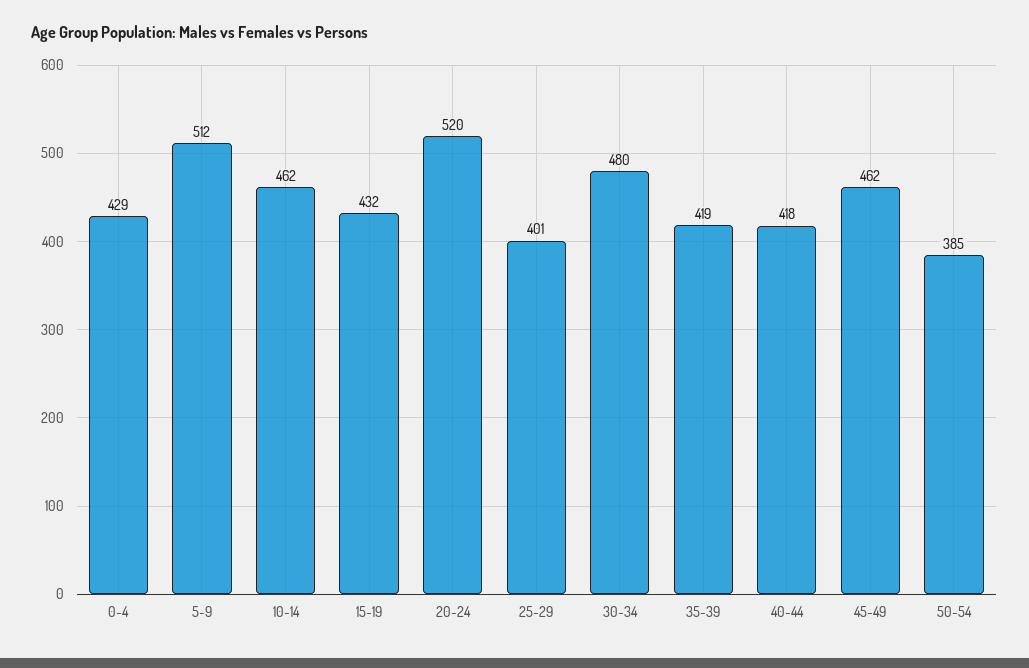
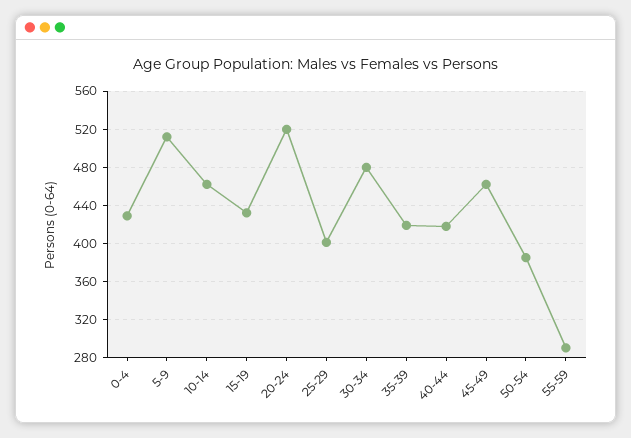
55-59: none -> 290

